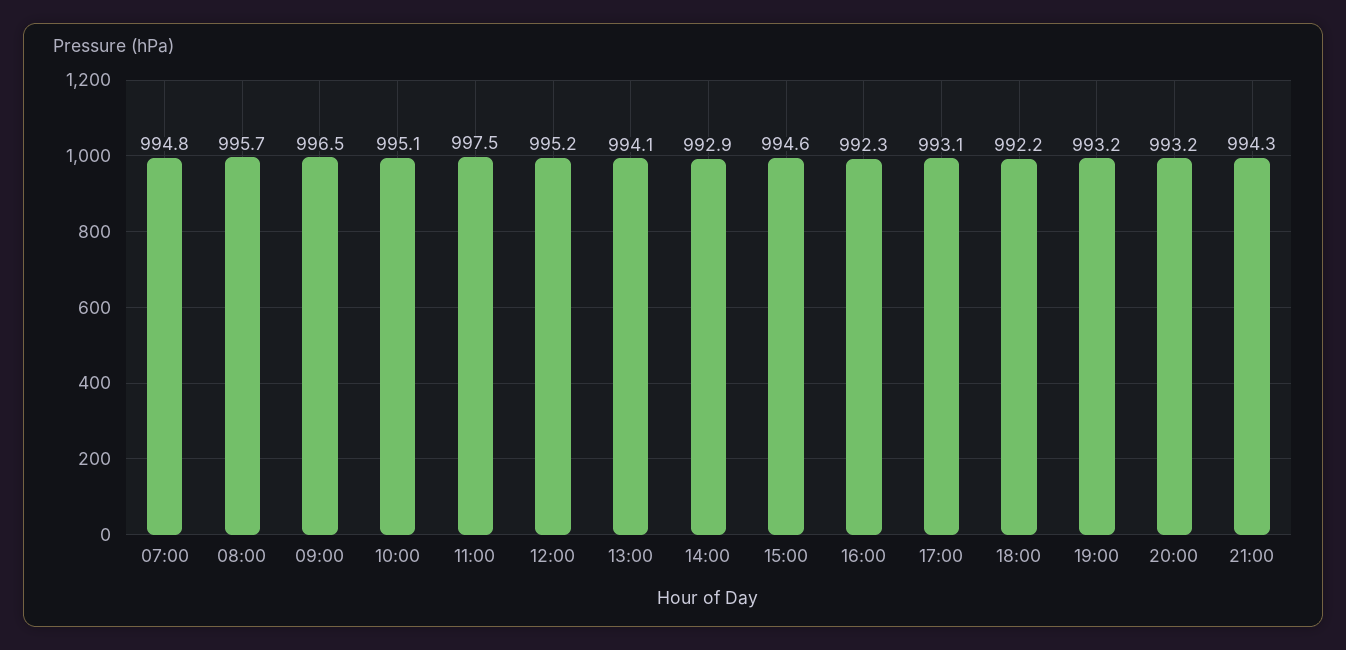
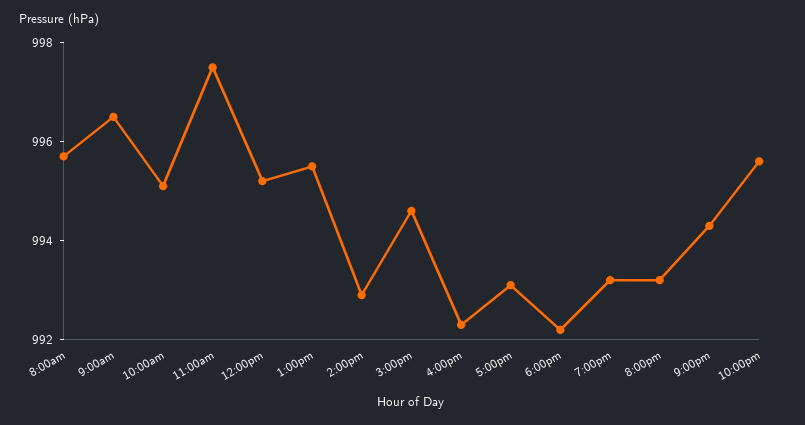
07:00: 994.8 -> none
13:00: 994.1 -> 995.5
10:00pm: none -> 995.5

